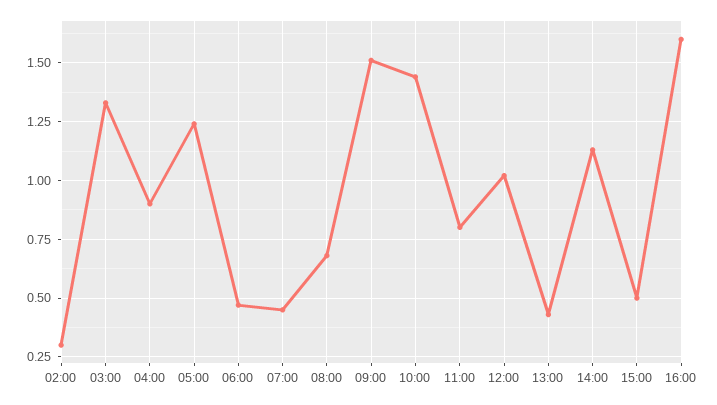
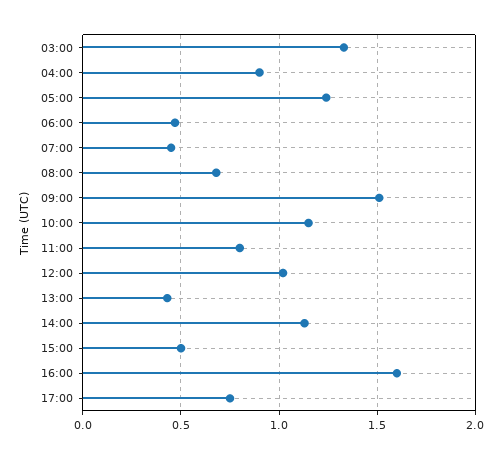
02:00: 0.3 -> none
10:00: 1.45 -> 1.15
17:00: none -> 0.75

